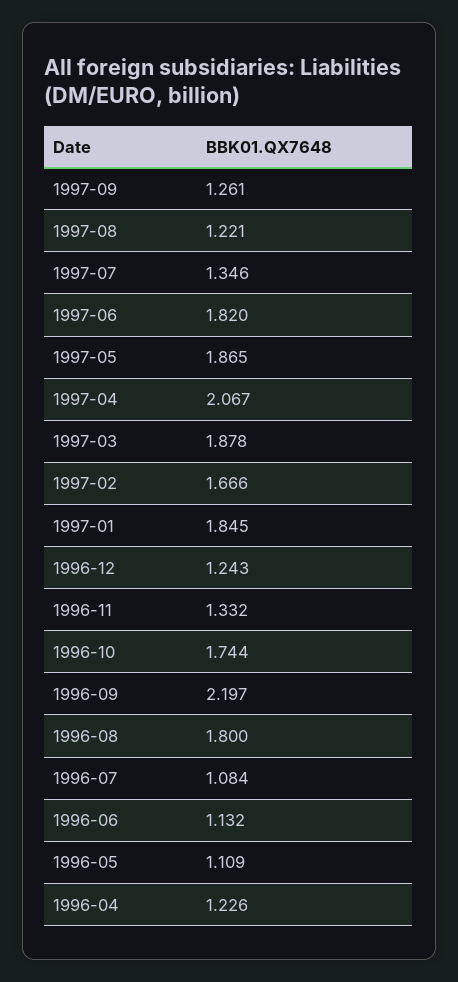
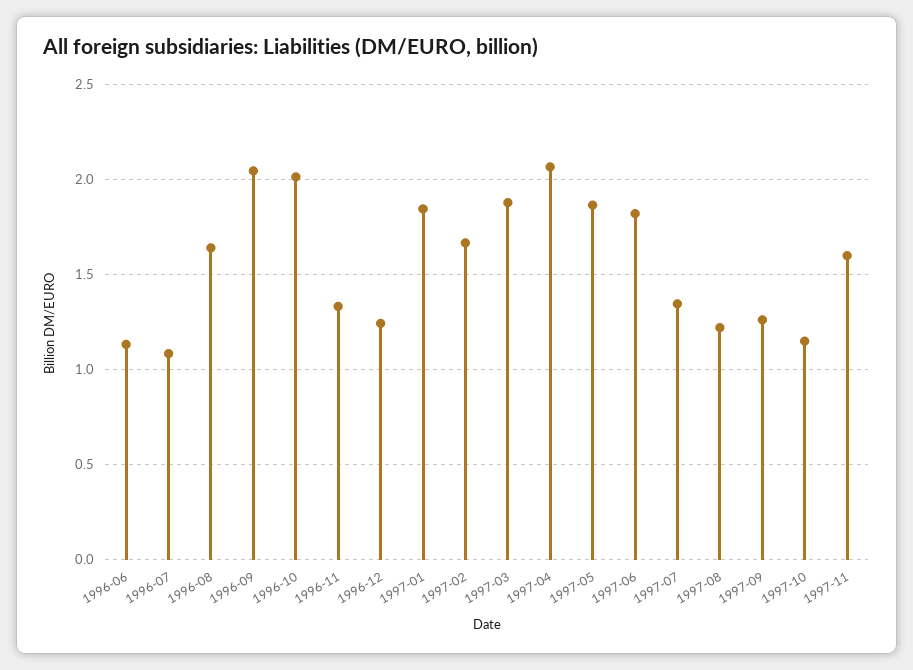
1996-10: 1.744 -> 2
1996-09: 2.197 -> 2.05
1996-08: 1.8 -> 1.65
1996-05: 1.109 -> none
1996-04: 1.226 -> none
1997-10: none -> 1.15
1997-11: none -> 1.6

